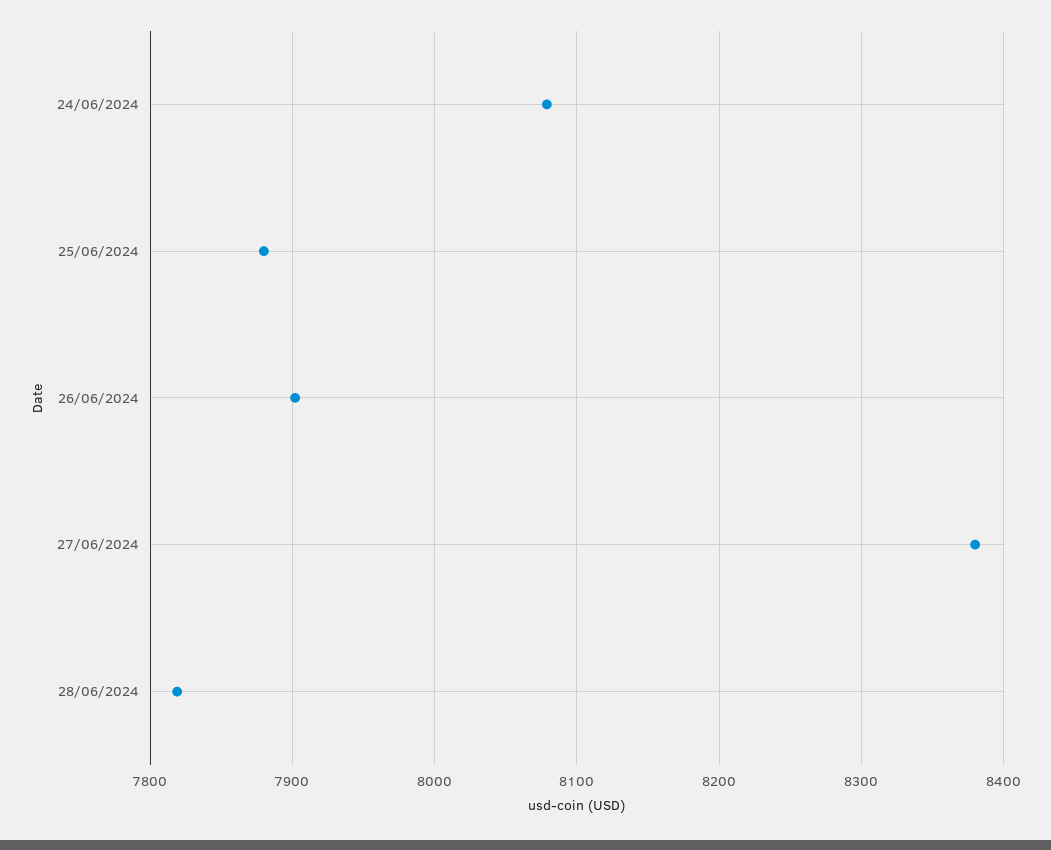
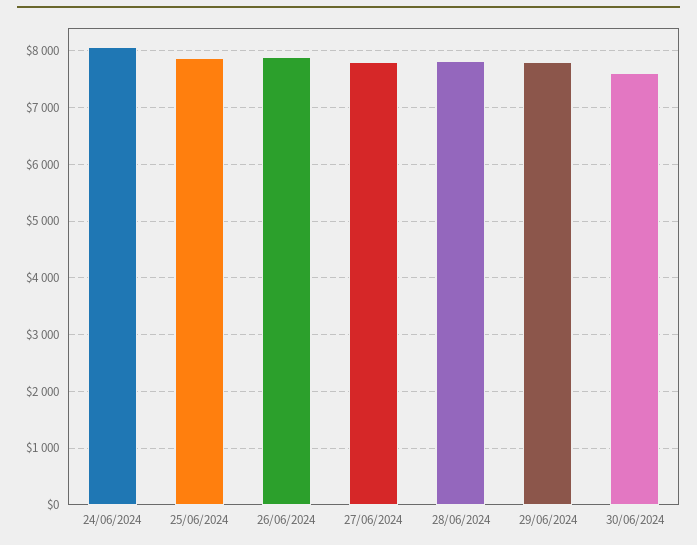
27/06/2024: 8380 -> 7800
29/06/2024: none -> 7800
30/06/2024: none -> 7600

